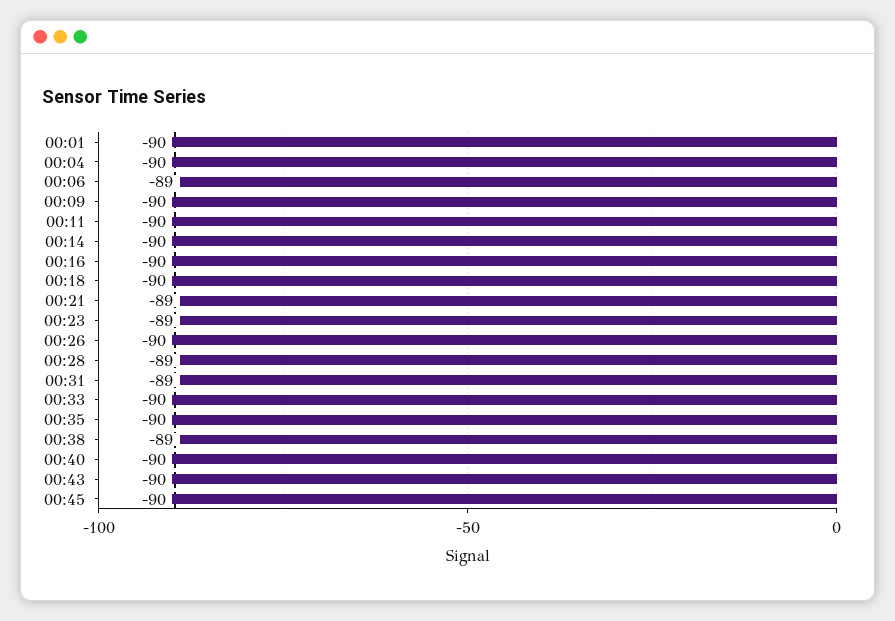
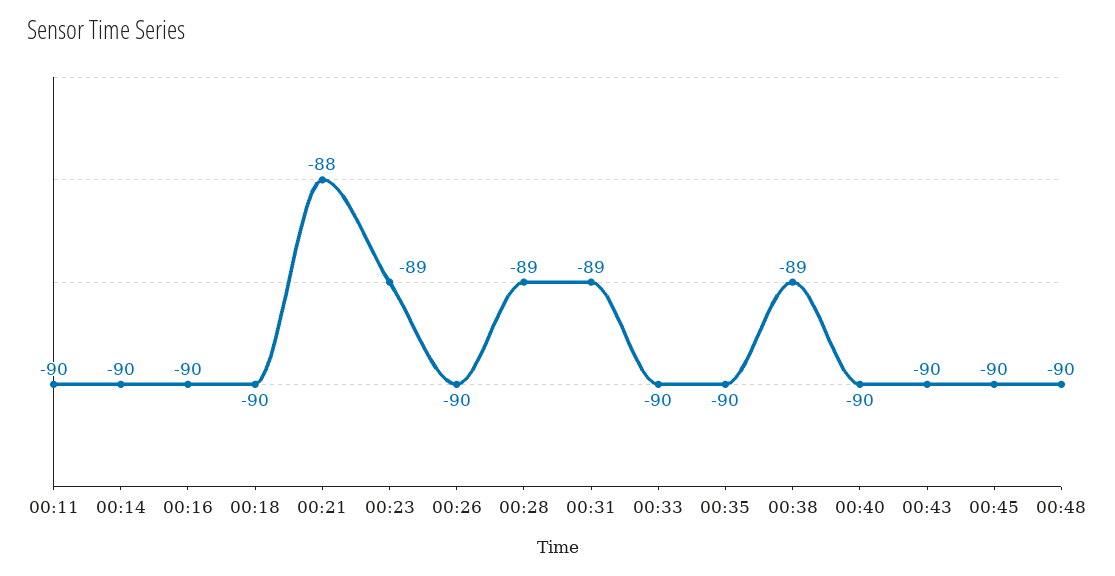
00:01: -90 -> none
00:04: -90 -> none
00:06: -89 -> none
00:09: -90 -> none
00:21: -89 -> -88
00:48: none -> -90

